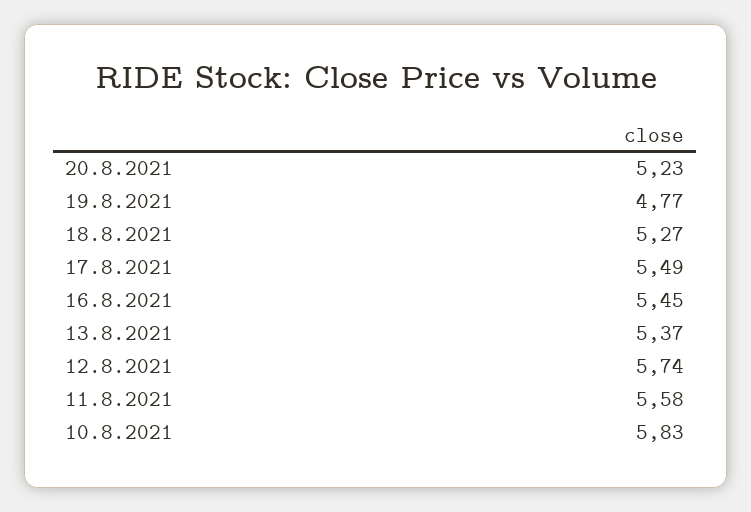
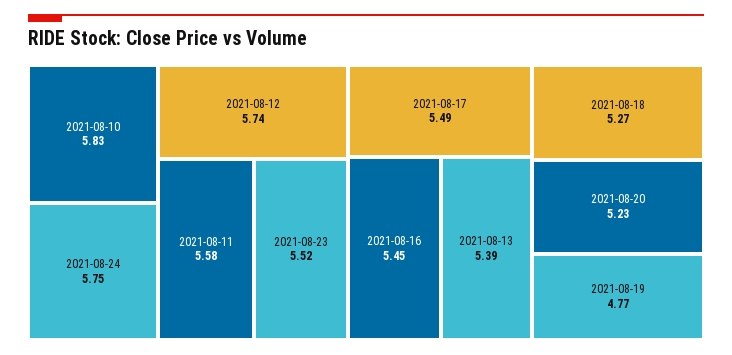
13.8.2021: 5.37 -> 5.39
2021-08-24: none -> 5.75
2021-08-23: none -> 5.52

